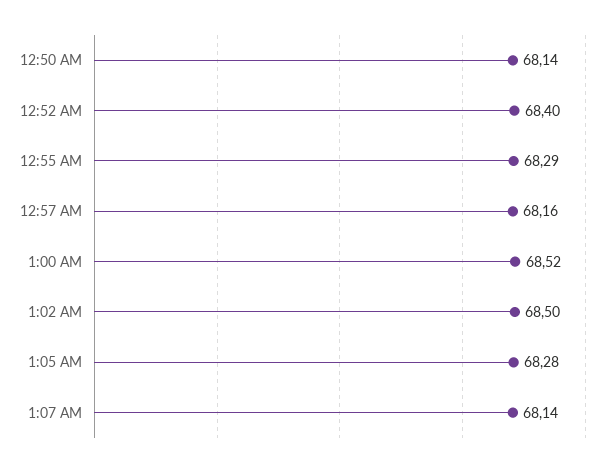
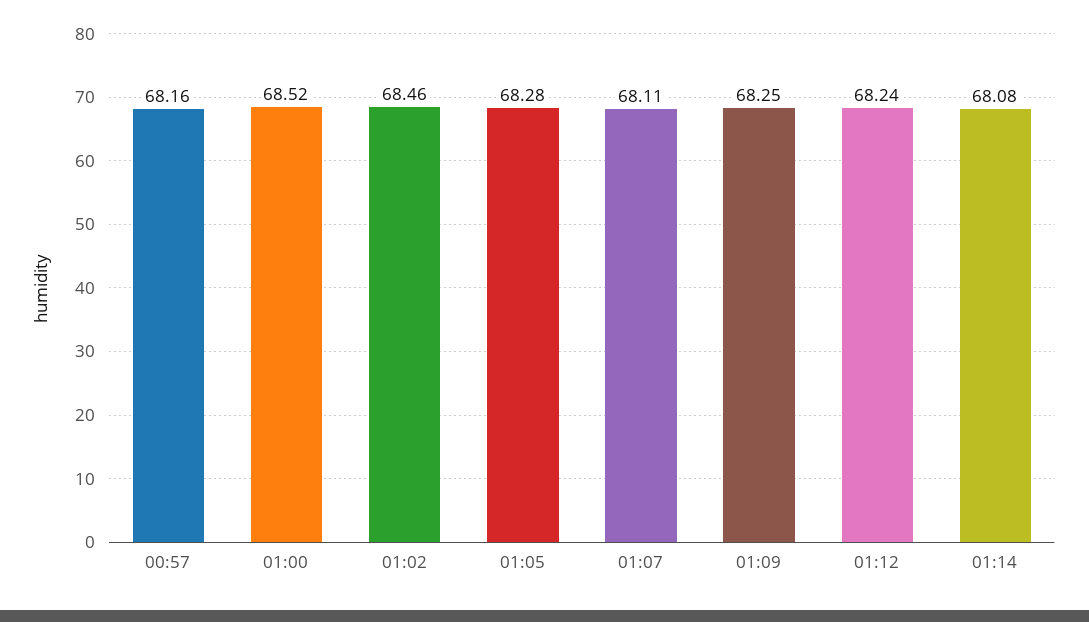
12:50 AM: 68.14 -> none
12:52 AM: 68.4 -> none
12:55 AM: 68.29 -> none
1:02 AM: 68.5 -> 68.46
1:07 AM: 68.14 -> 68.11
01:09: none -> 68.25
01:12: none -> 68.24
01:14: none -> 68.08

